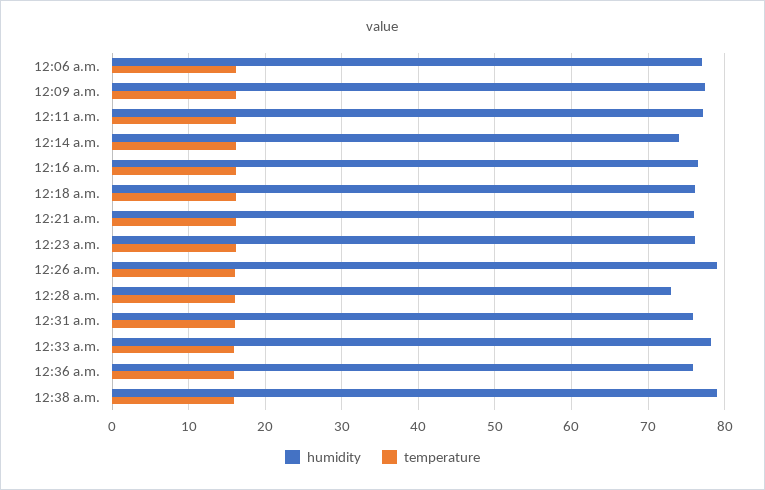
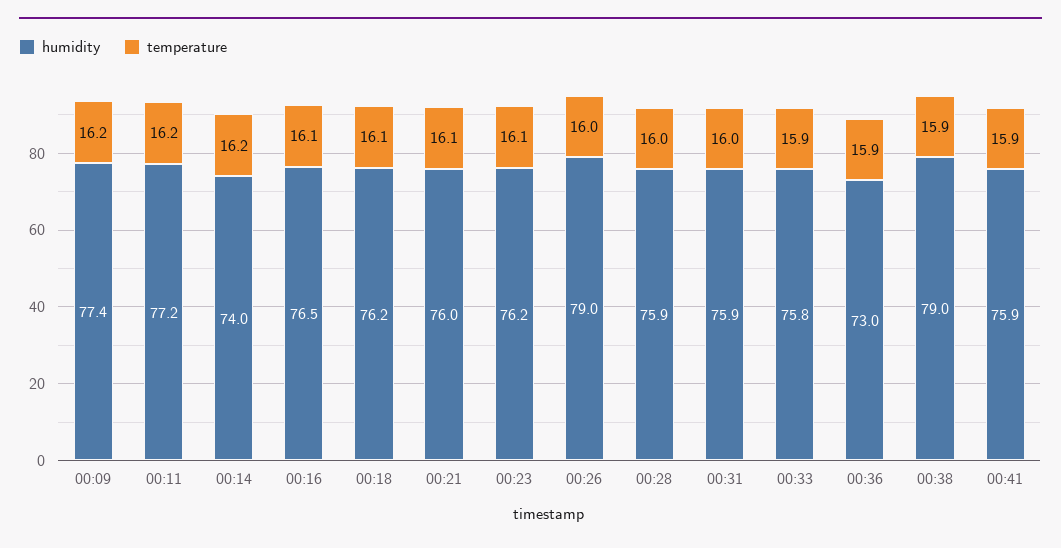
humidity, 12:06 a.m.: 77 -> none
temperature, 12:06 a.m.: 16 -> none
humidity, 12:28 a.m.: 73 -> 75.9
humidity, 12:33 a.m.: 78 -> 75.8
humidity, 12:36 a.m.: 76 -> 73
humidity, 00:41: none -> 75.9
temperature, 00:41: none -> 15.9

